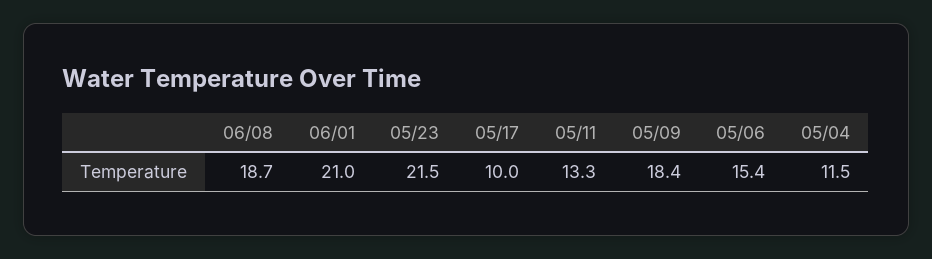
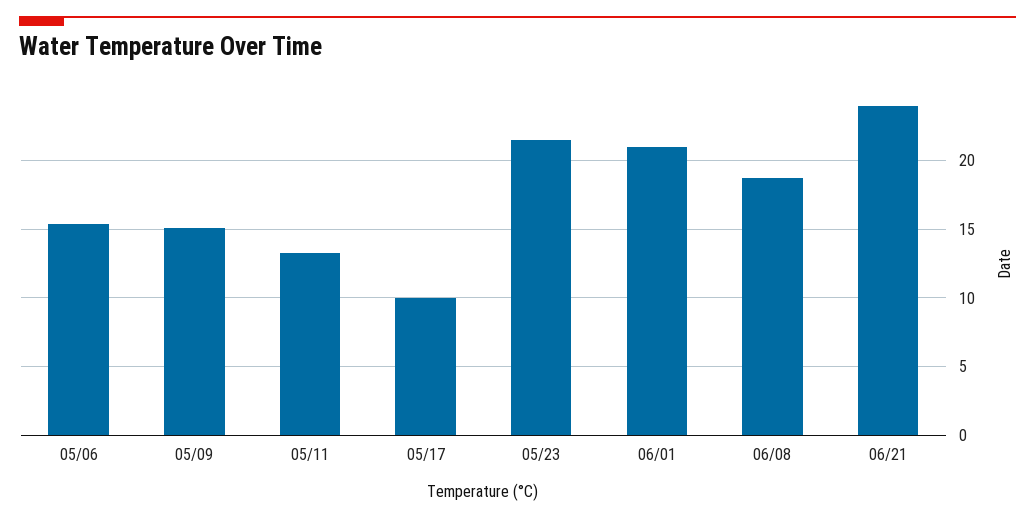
05/09: 18.4 -> 15
05/04: 11.5 -> none
06/21: none -> 24

